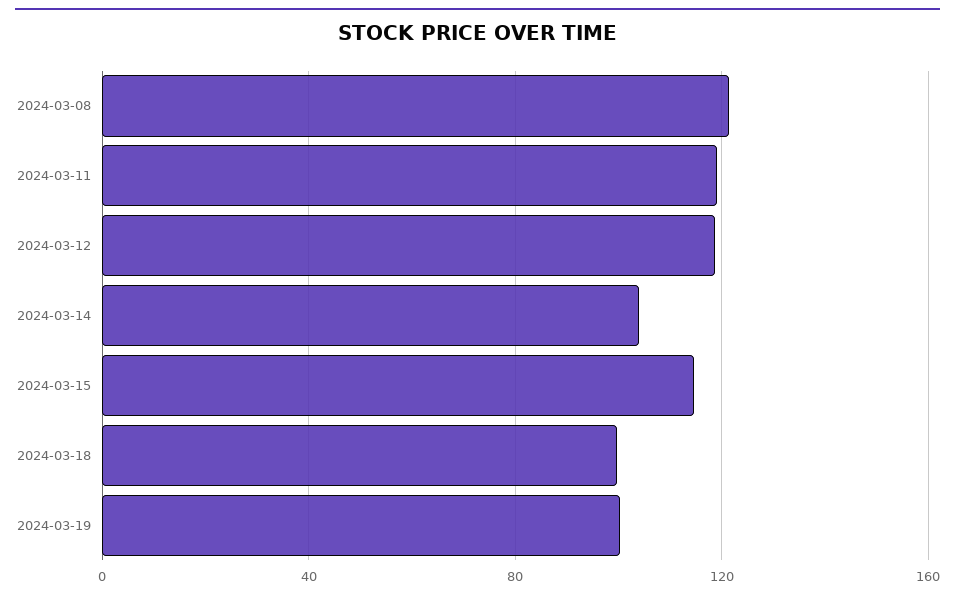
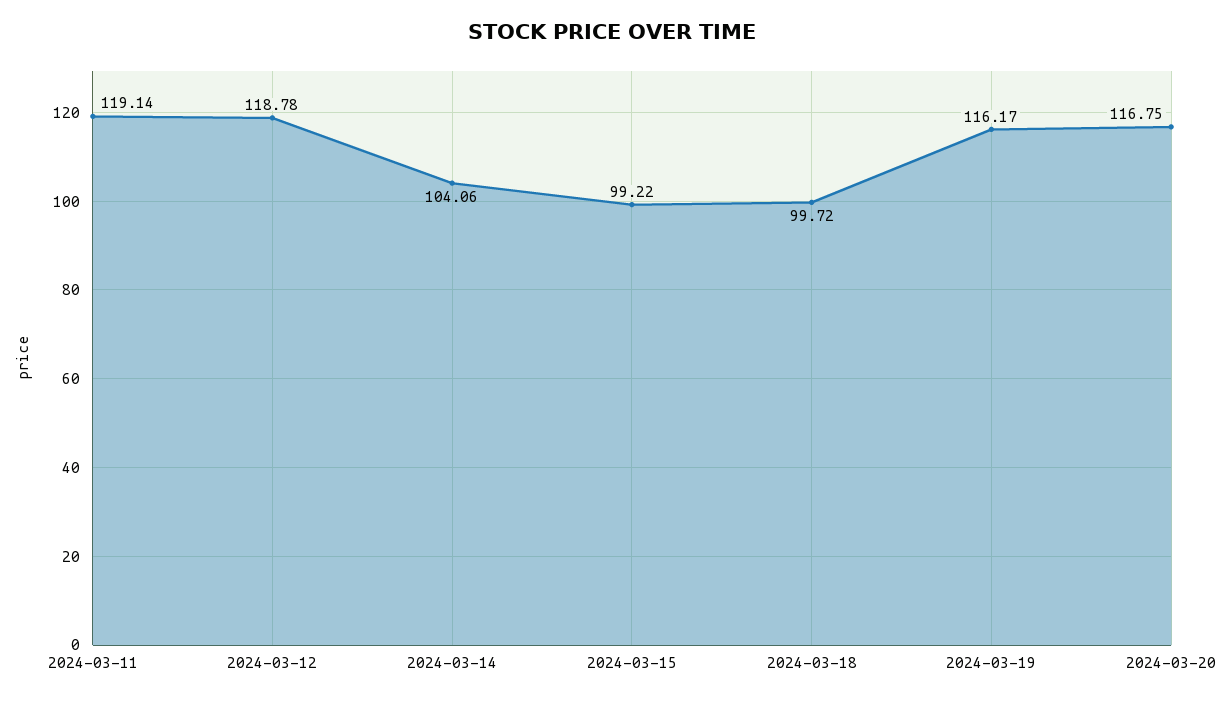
2024-03-08: 120 -> none
2024-03-15: 115 -> 99.22
2024-03-19: 100 -> 116.17
2024-03-20: none -> 116.75

